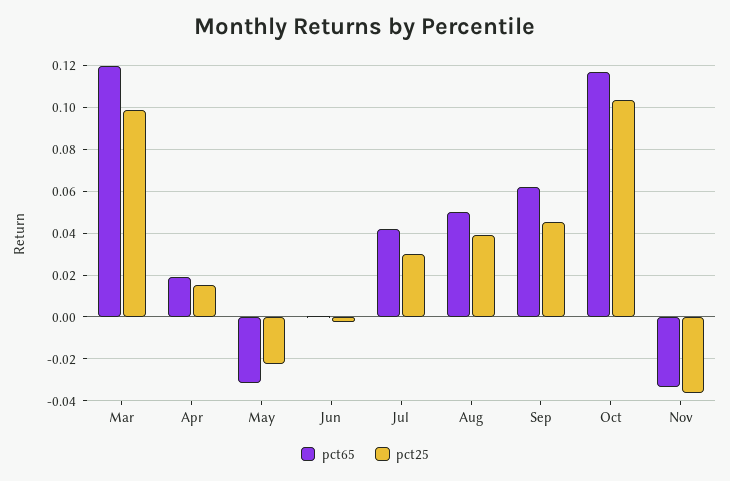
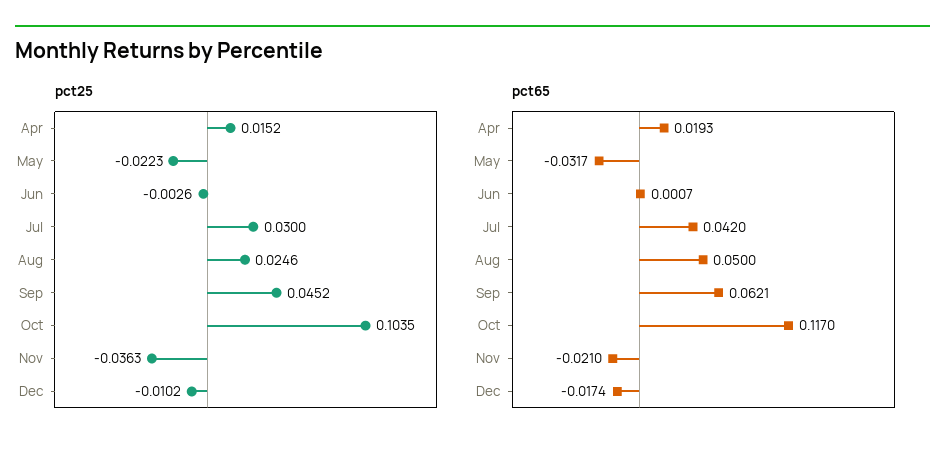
pct65, Mar: 0.12 -> none
pct25, Mar: 0.1 -> none
pct25, Aug: 0.04 -> 0.0246
pct65, Nov: -0.035 -> -0.021
pct25, Dec: none -> -0.0102
pct65, Dec: none -> -0.0174

